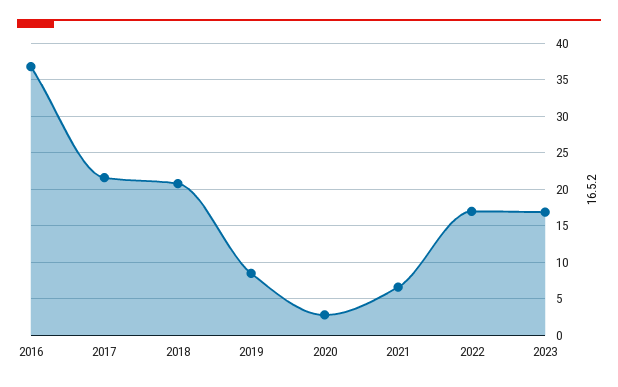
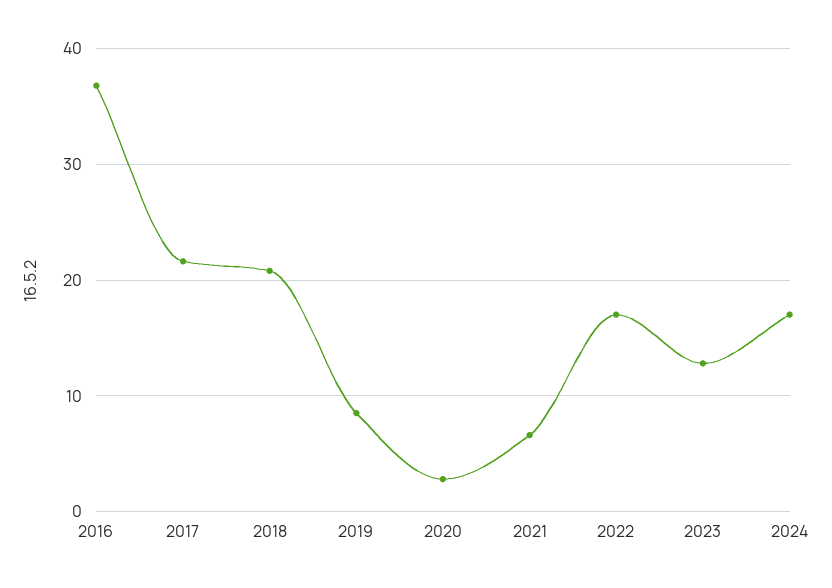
2023: 17 -> 13
2024: none -> 17

